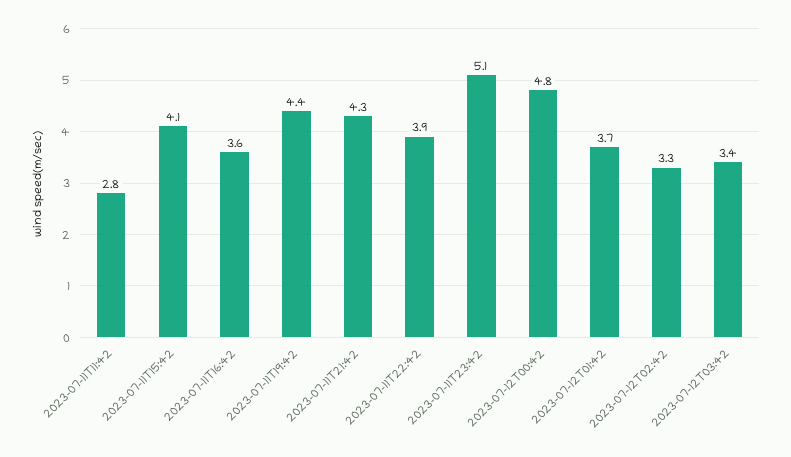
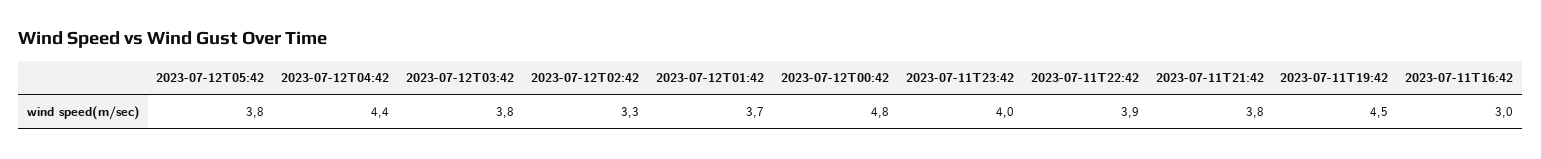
2023-07-11T11:42: 2.8 -> none
2023-07-11T15:42: 4.1 -> none
2023-07-11T16:42: 3.6 -> 3
2023-07-11T19:42: 4.4 -> 4.5
2023-07-11T21:42: 4.3 -> 3.8
2023-07-11T23:42: 5.1 -> 4
2023-07-12T03:42: 3.4 -> 3.8
2023-07-12T05:42: none -> 3.8
2023-07-12T04:42: none -> 4.4

